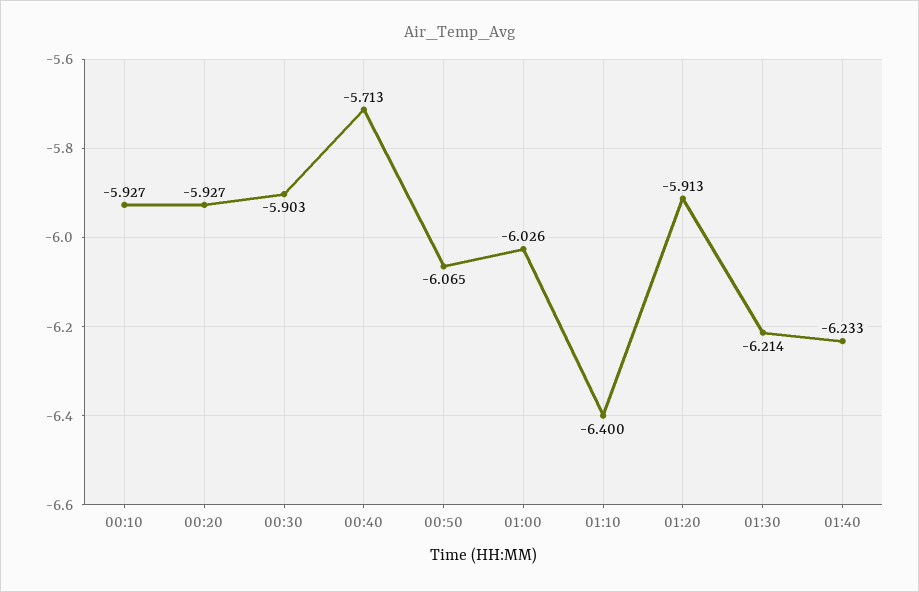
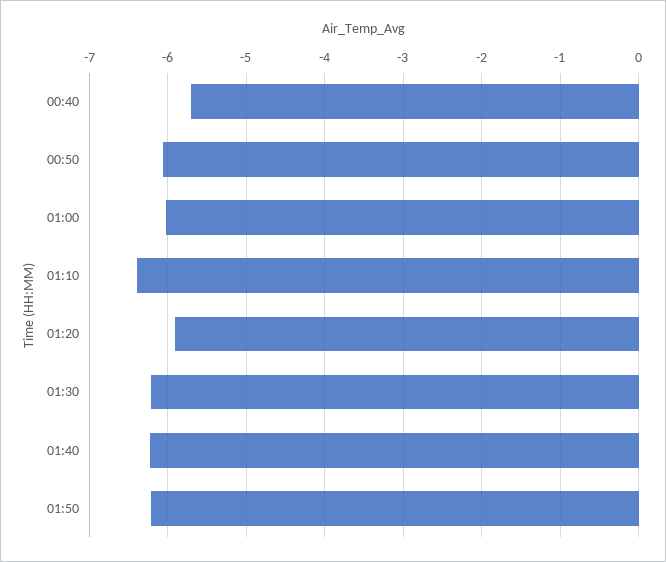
00:10: -5.927 -> none
00:20: -5.927 -> none
00:30: -5.903 -> none
01:50: none -> -6.2

